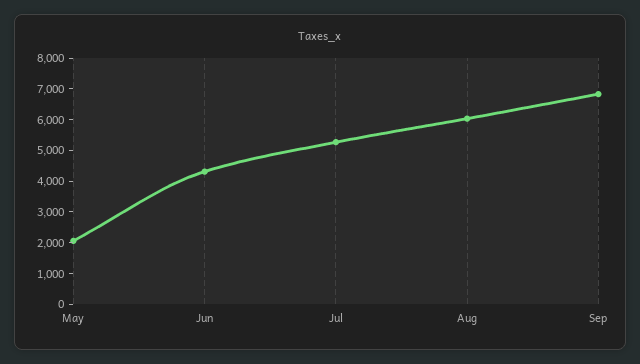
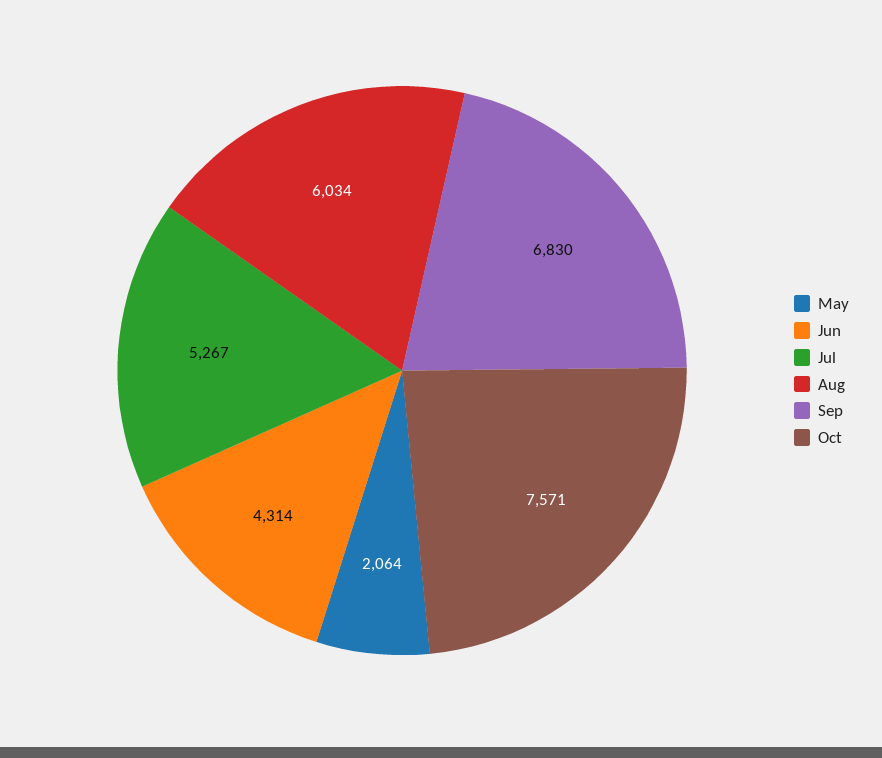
Oct: none -> 7571

